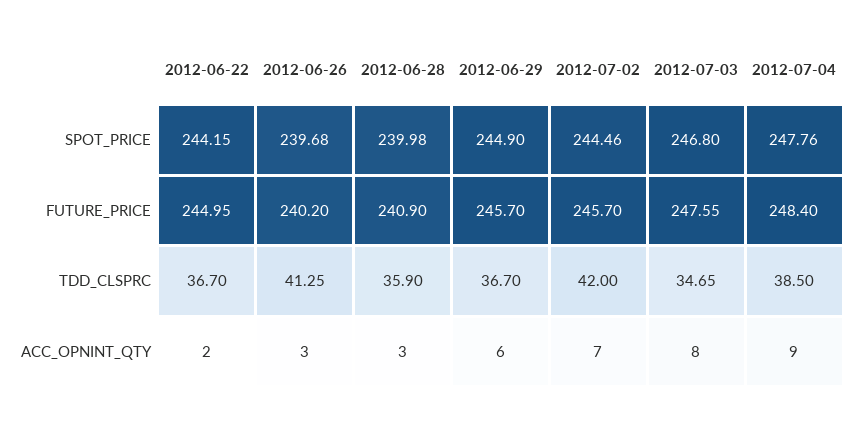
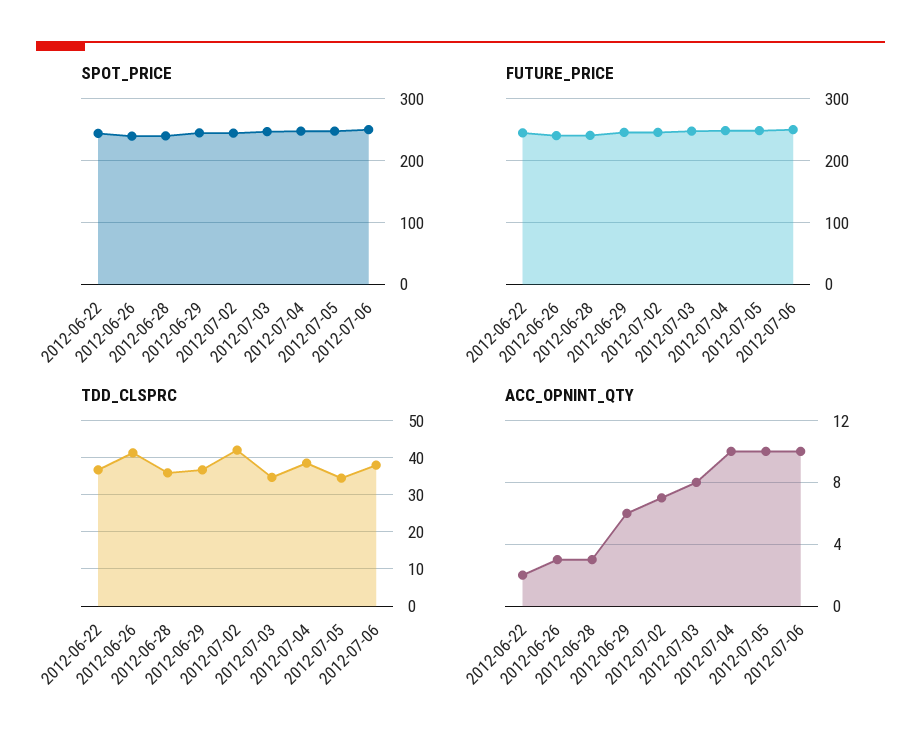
ACC_OPNINT_QTY, 2012-07-04: 9 -> 10
SPOT_PRICE, 2012-07-05: none -> 250
SPOT_PRICE, 2012-07-06: none -> 250
FUTURE_PRICE, 2012-07-05: none -> 250
FUTURE_PRICE, 2012-07-06: none -> 250
TDD_CLSPRC, 2012-07-05: none -> 34
TDD_CLSPRC, 2012-07-06: none -> 38
ACC_OPNINT_QTY, 2012-07-05: none -> 10
ACC_OPNINT_QTY, 2012-07-06: none -> 10

